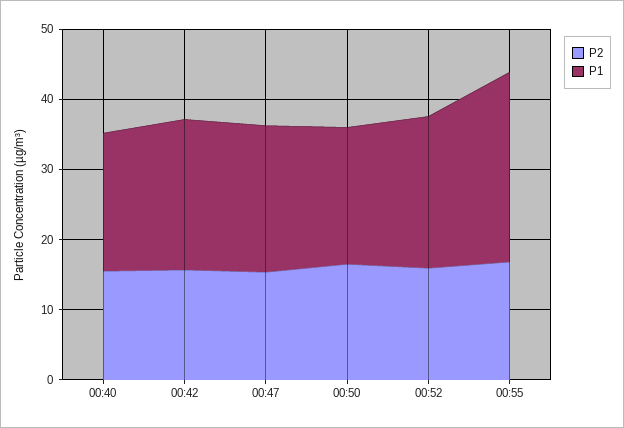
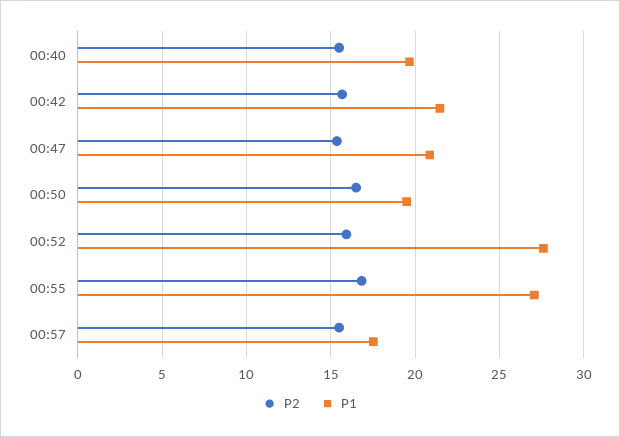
P1, 00:52: 22 -> 27.5
P2, 00:57: none -> 15.5
P1, 00:57: none -> 17.5

